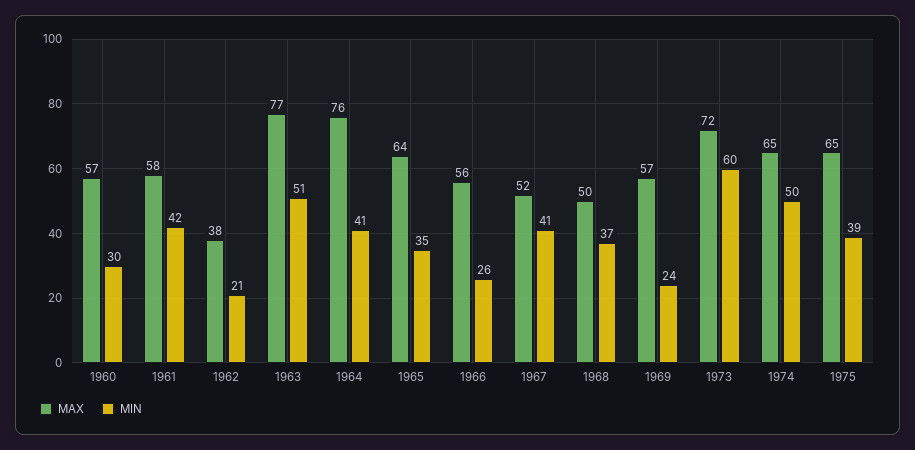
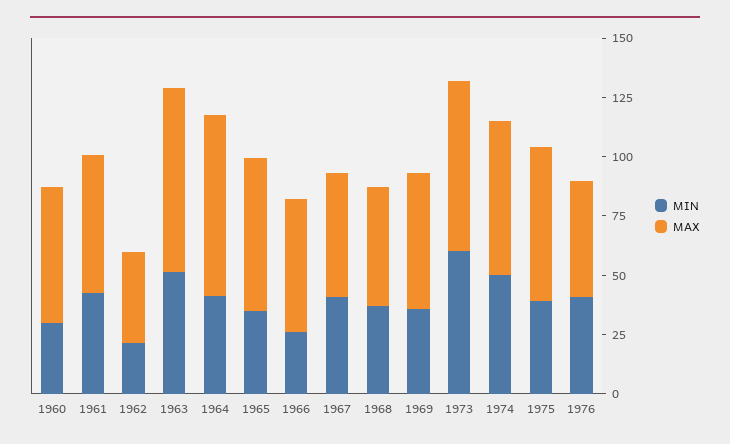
MIN, 1969: 24 -> 35
MIN, 1976: none -> 40
MAX, 1976: none -> 50

